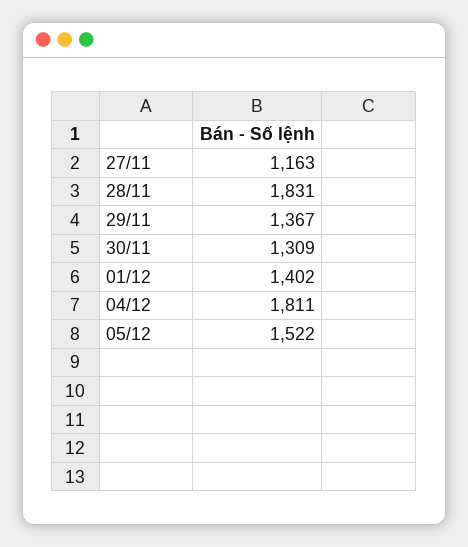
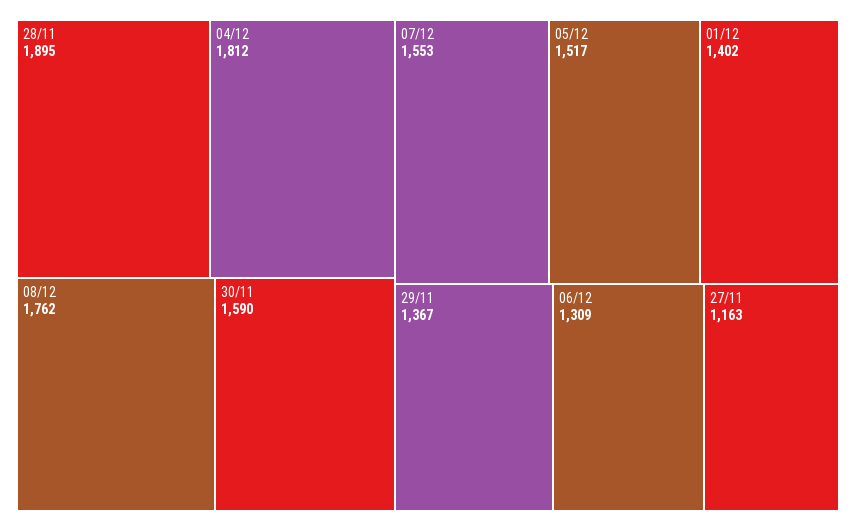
28/11: 1831 -> 1895
30/11: 1309 -> 1590
04/12: 1811 -> 1812
05/12: 1522 -> 1517
08/12: none -> 1762
07/12: none -> 1553
06/12: none -> 1309

